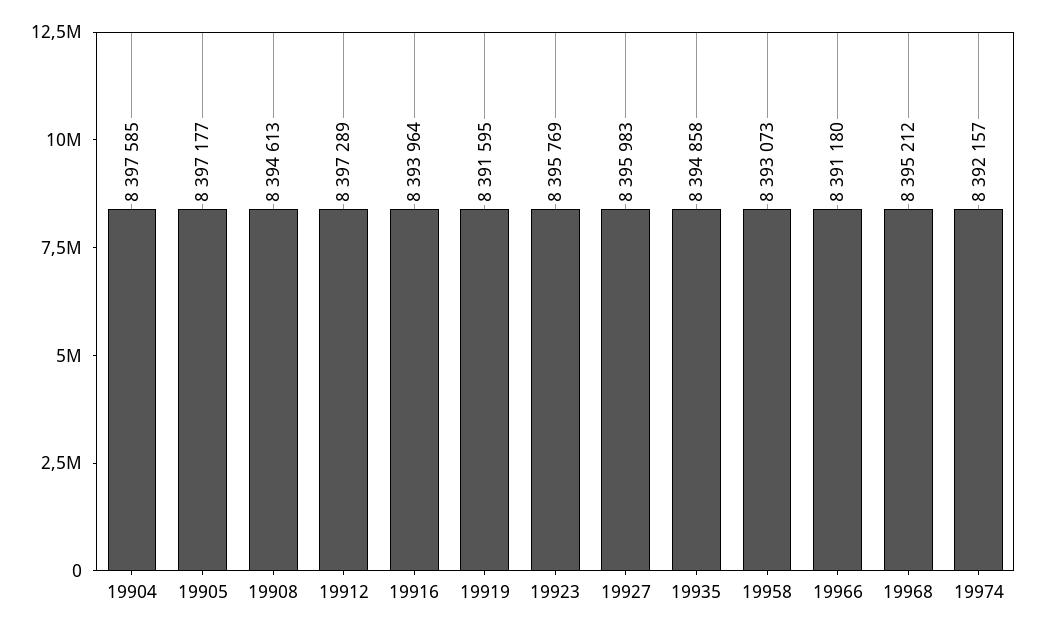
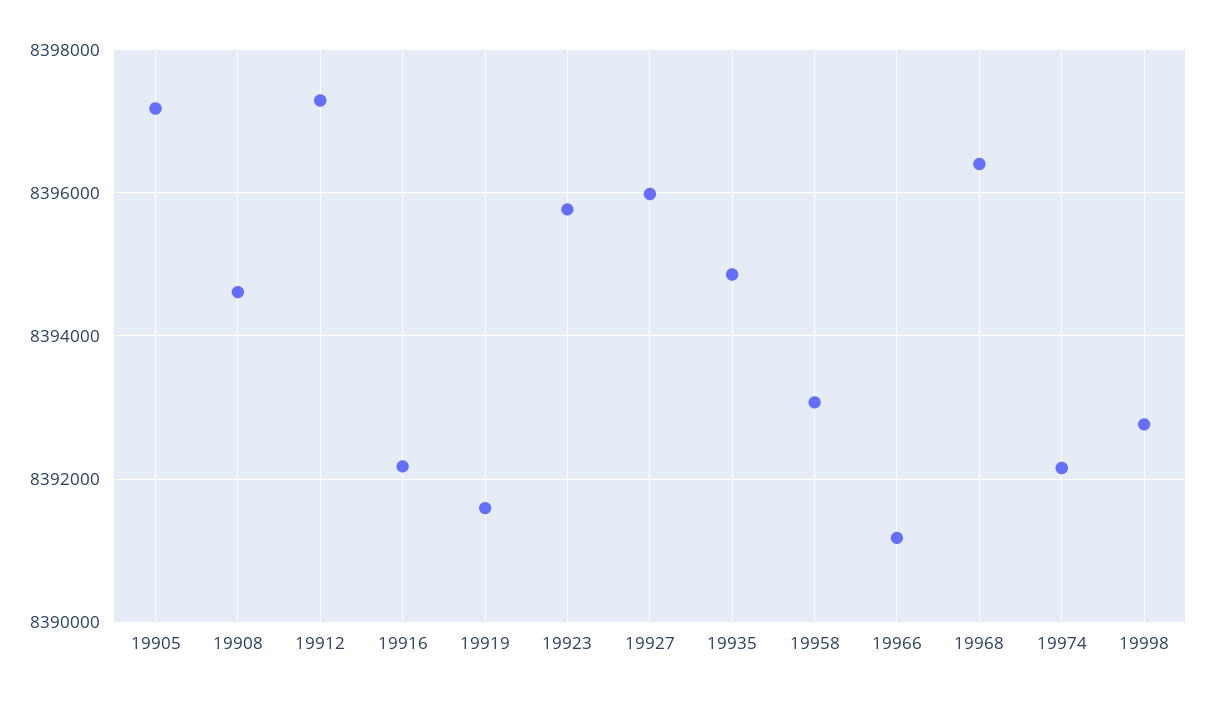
19904: 8397585 -> none
19916: 8393964 -> 8392200
19968: 8395212 -> 8396400
19998: none -> 8392800

